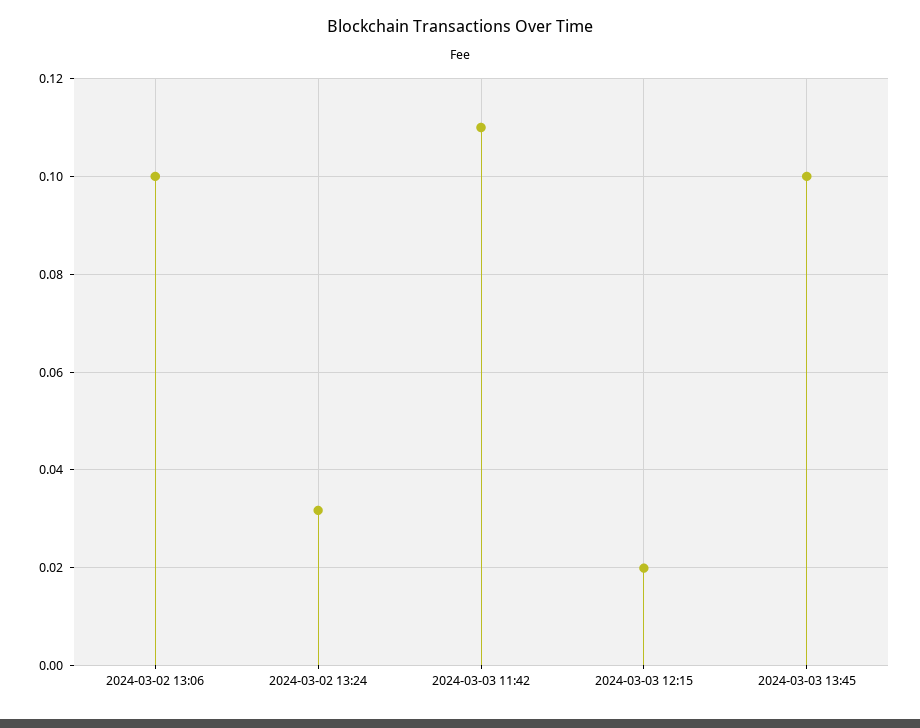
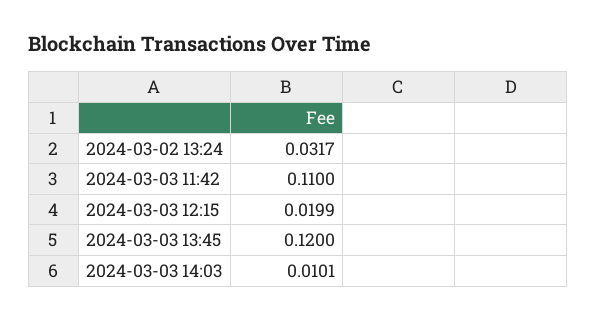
2024-03-02 13:06: 0.1 -> none
2024-03-03 13:45: 0.1 -> 0.12
2024-03-03 14:03: none -> 0.0101

